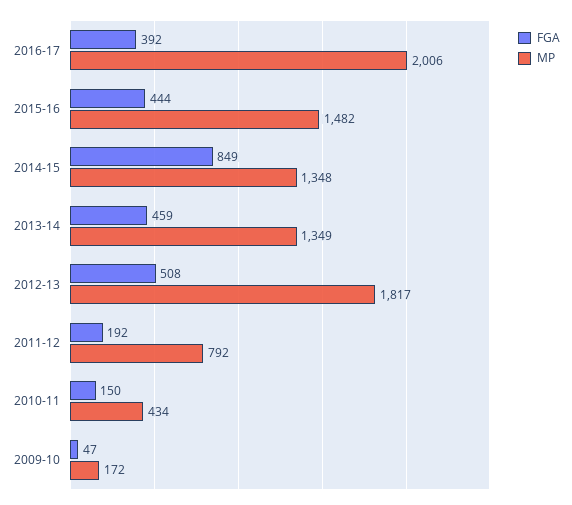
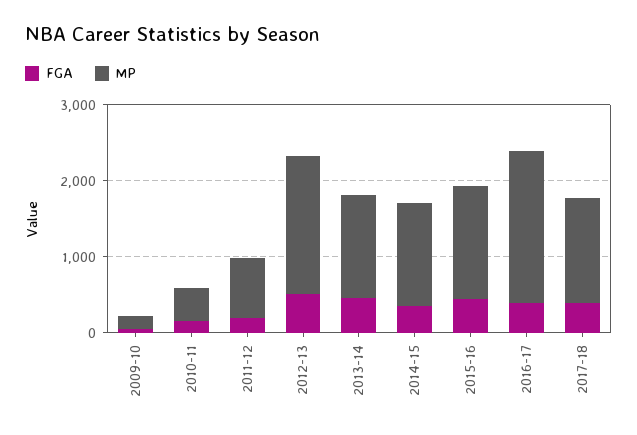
FGA, 2014-15: 849 -> 400
FGA, 2017-18: none -> 400
MP, 2017-18: none -> 1400

